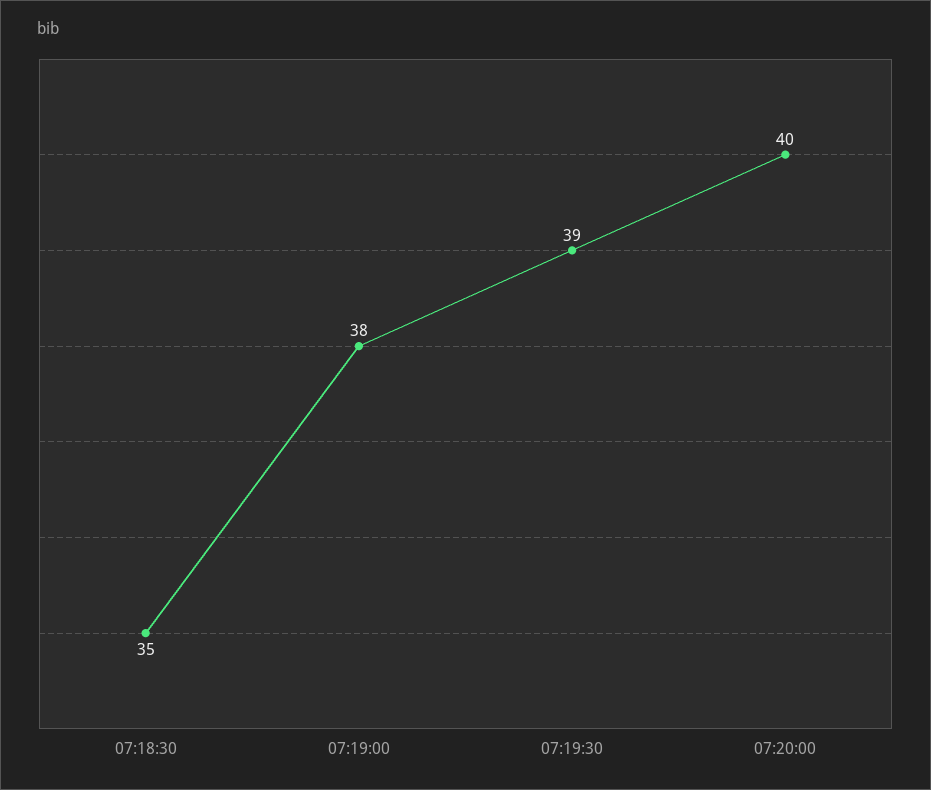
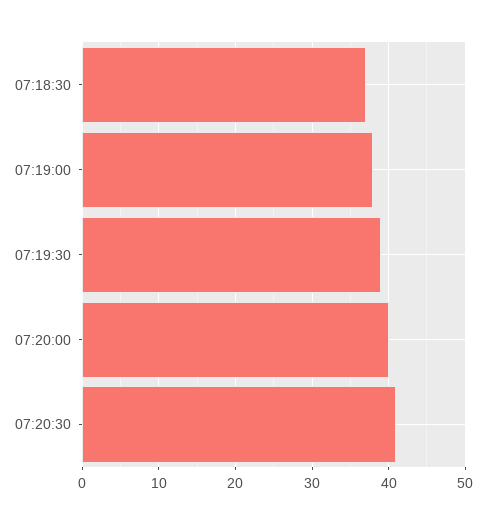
07:18:30: 35 -> 37
07:20:30: none -> 41

